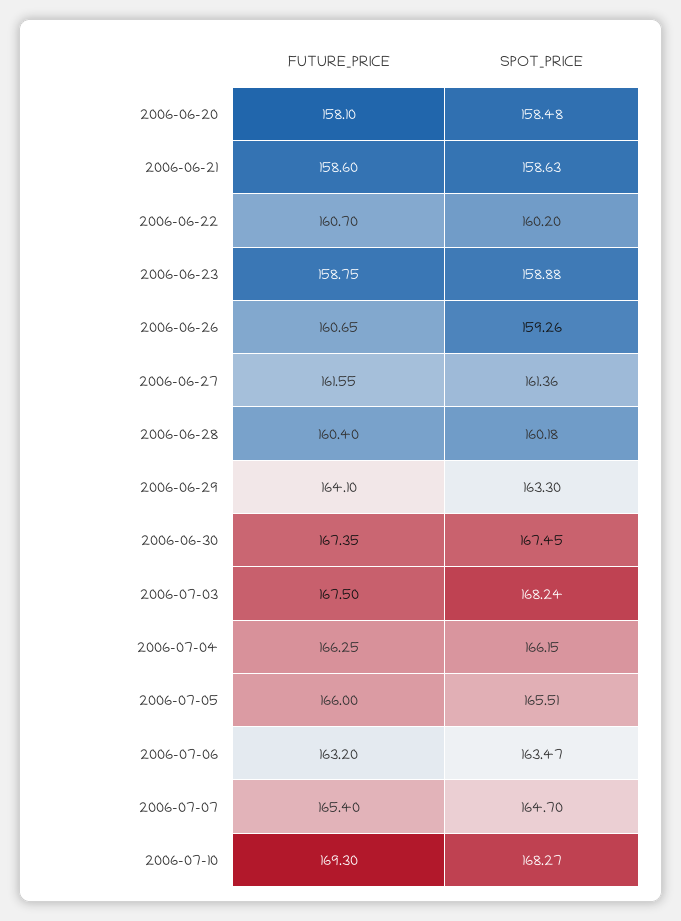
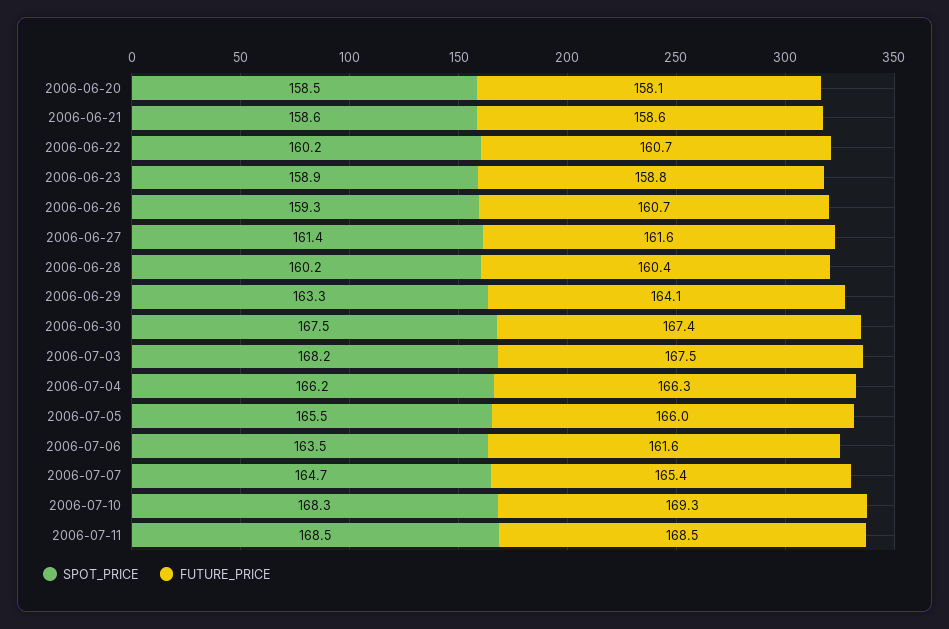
FUTURE_PRICE, 2006-07-06: 163.2 -> 161.6
SPOT_PRICE, 2006-07-11: none -> 168.5
FUTURE_PRICE, 2006-07-11: none -> 168.5

